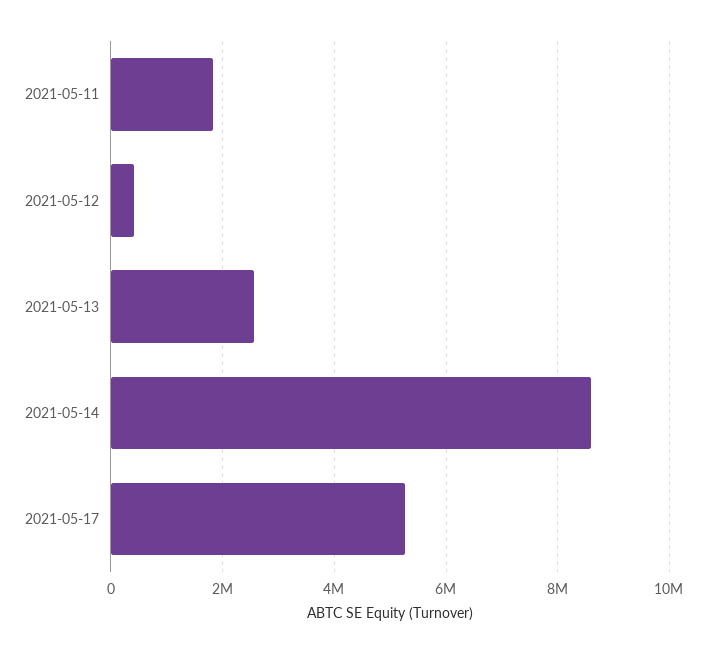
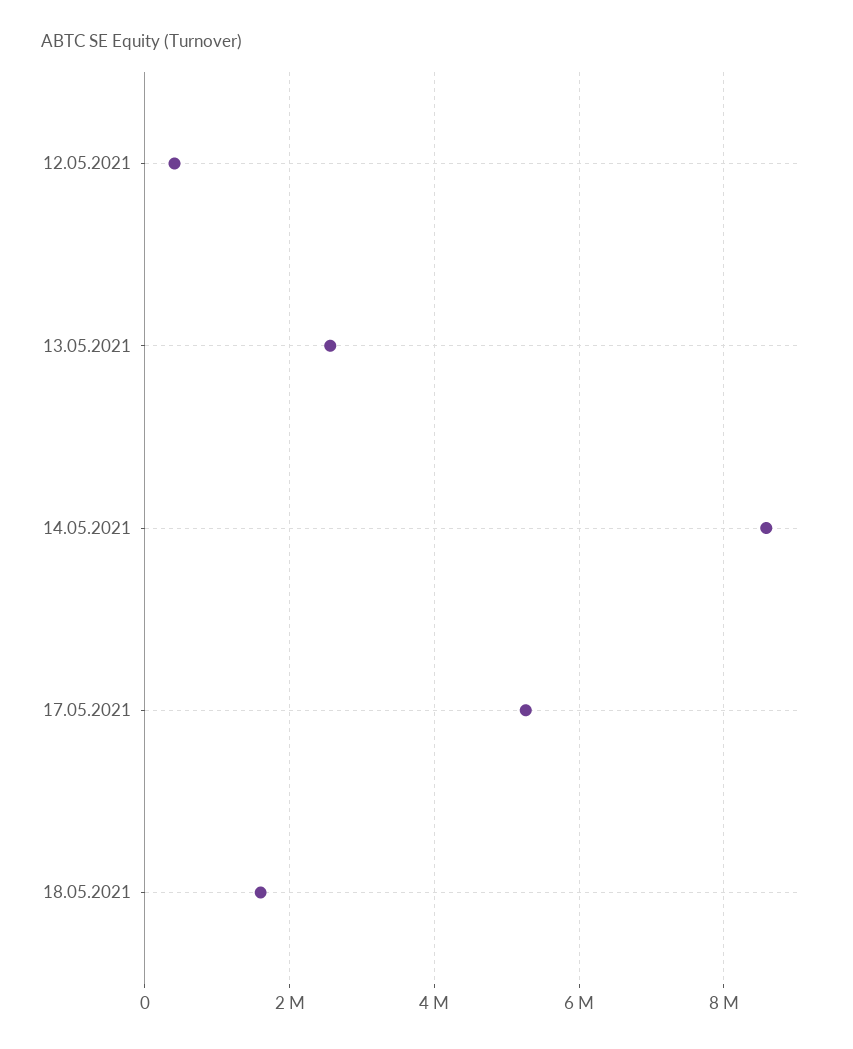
2021-05-11: 1800000 -> none
18.05.2021: none -> 1600000

